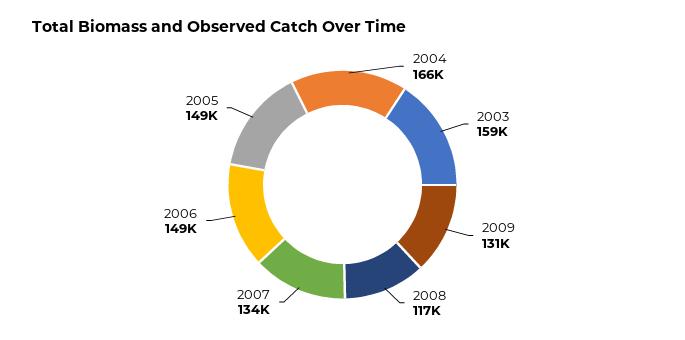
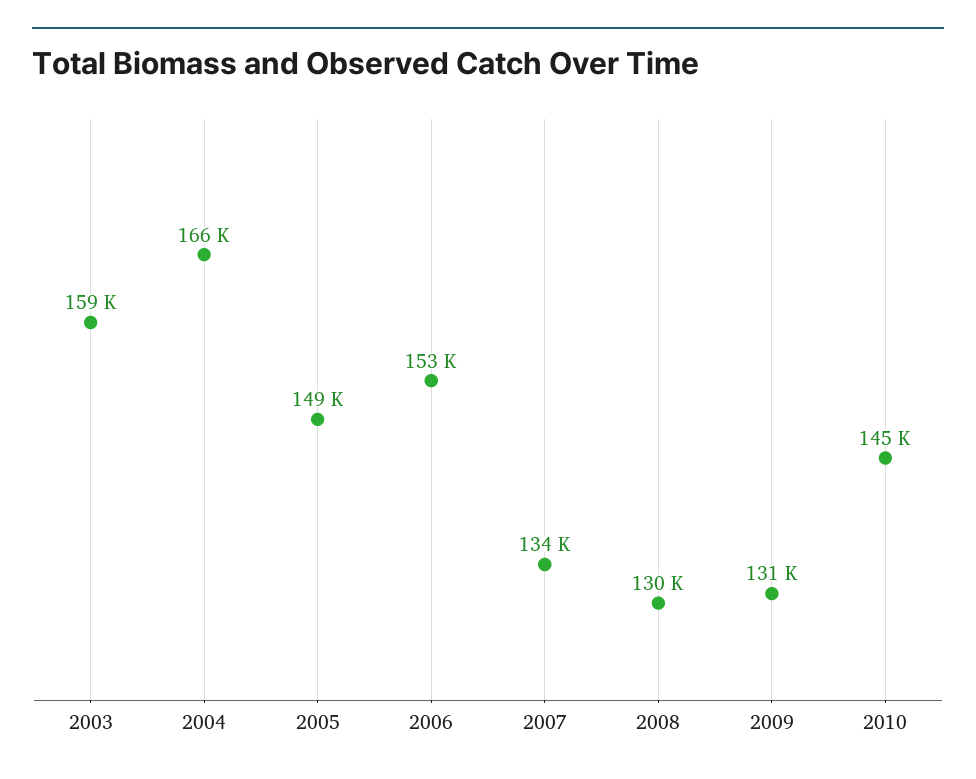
2008: 117000 -> 130000
2006: 149000 -> 153000
2010: none -> 145000

